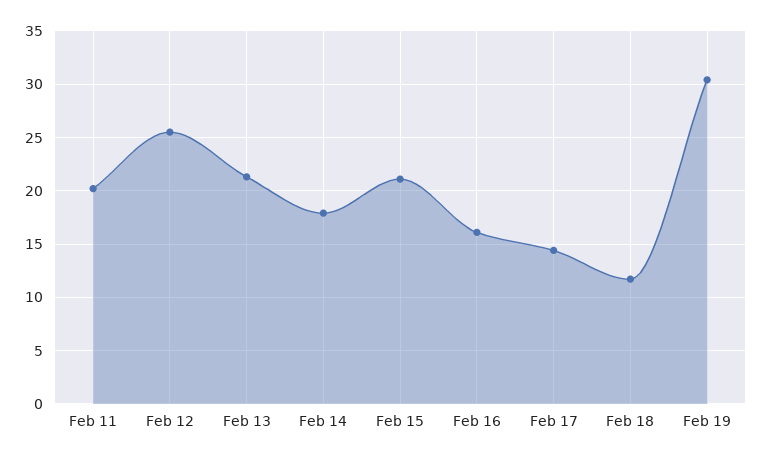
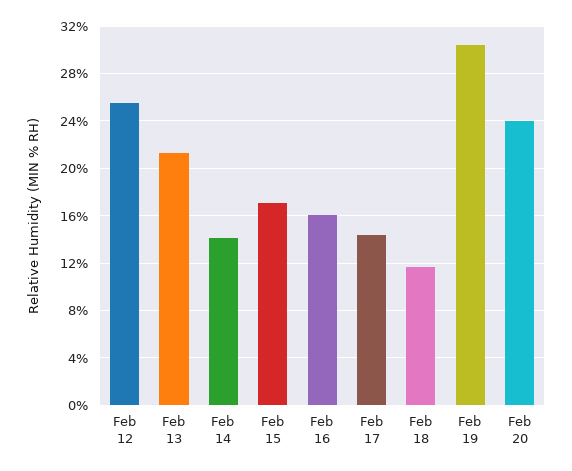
Feb 11: 20 -> none
Feb 14: 18 -> 14
Feb 15: 21 -> 17
Feb 20: none -> 24

